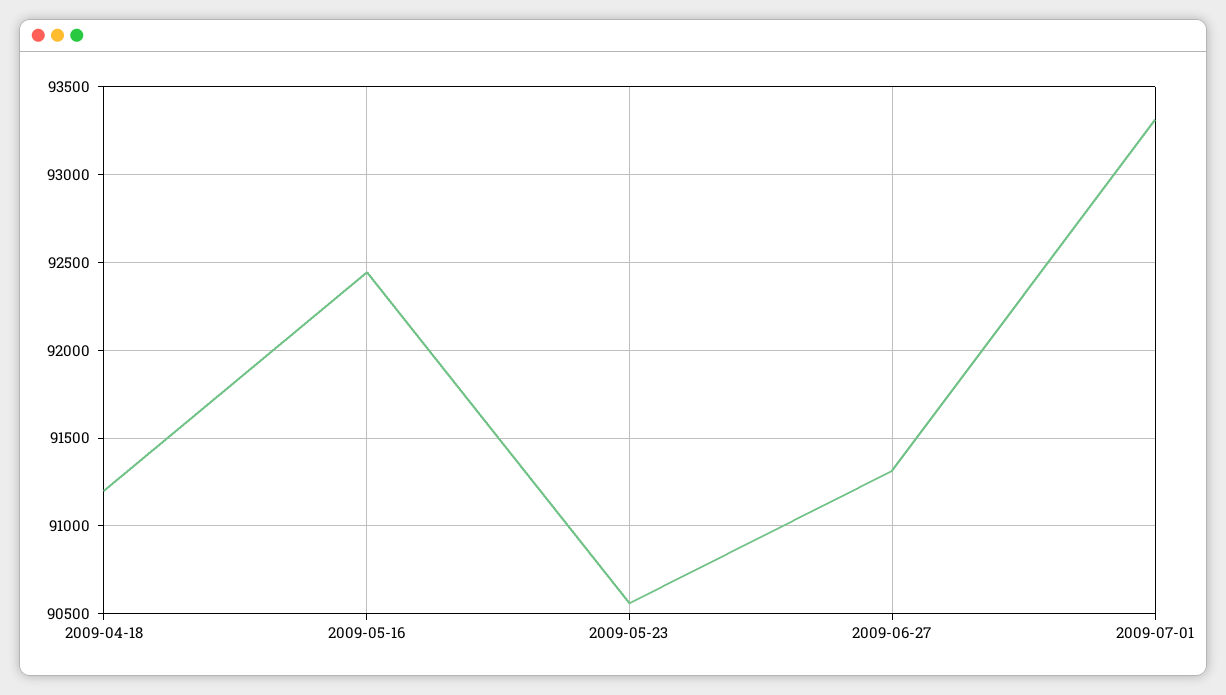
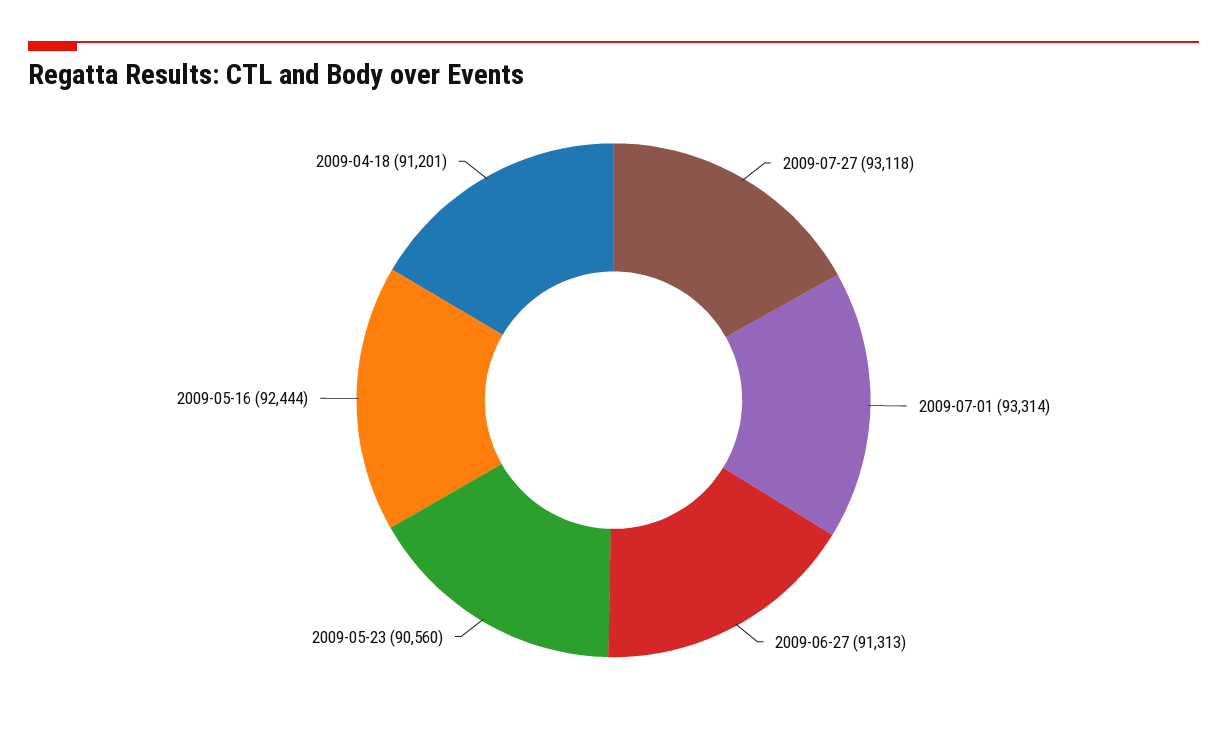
2009-07-27: none -> 93118

